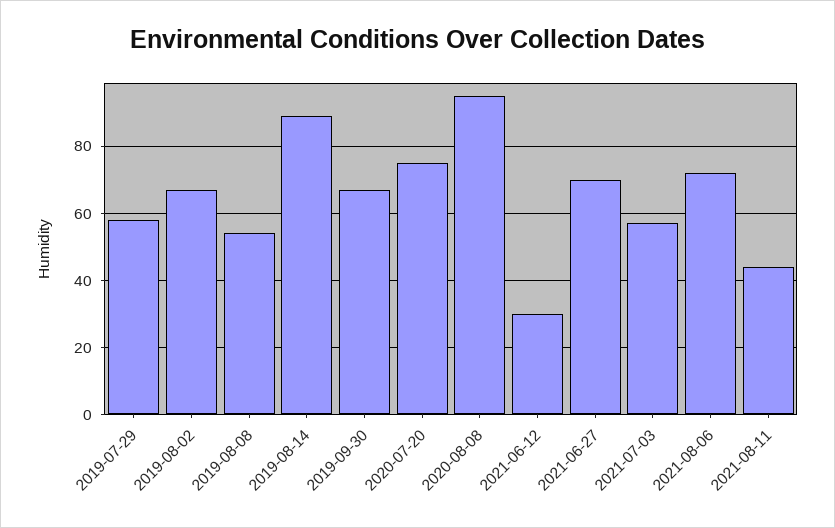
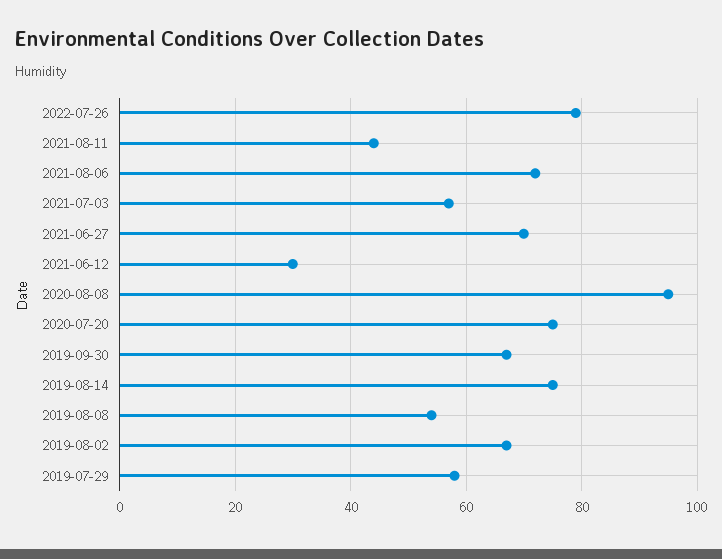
2019-08-14: 90 -> 75
2022-07-26: none -> 80

